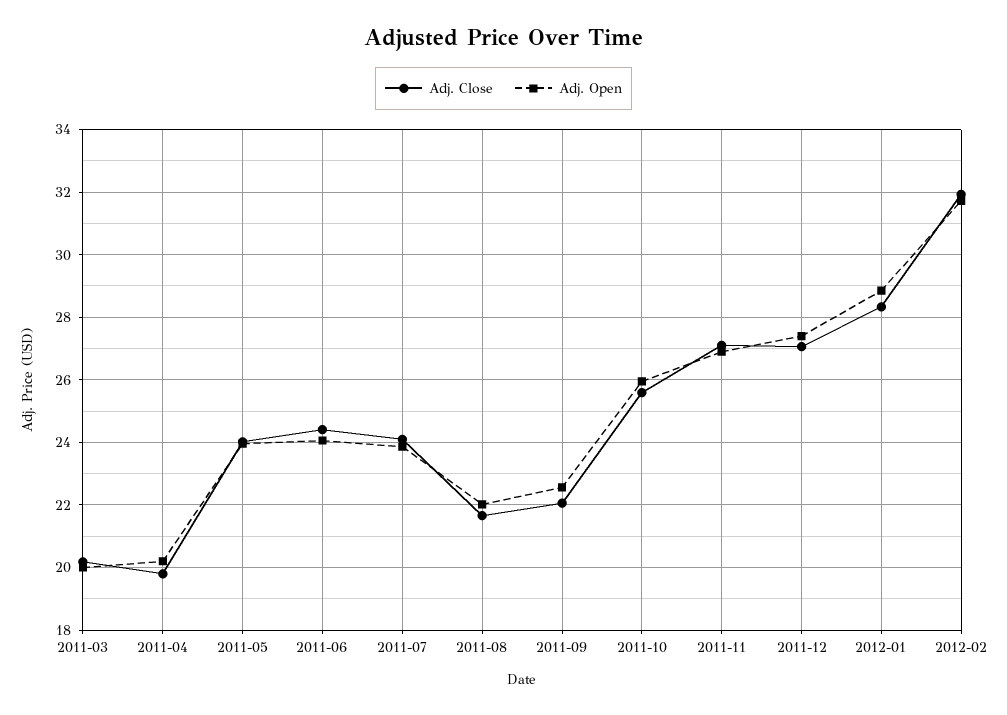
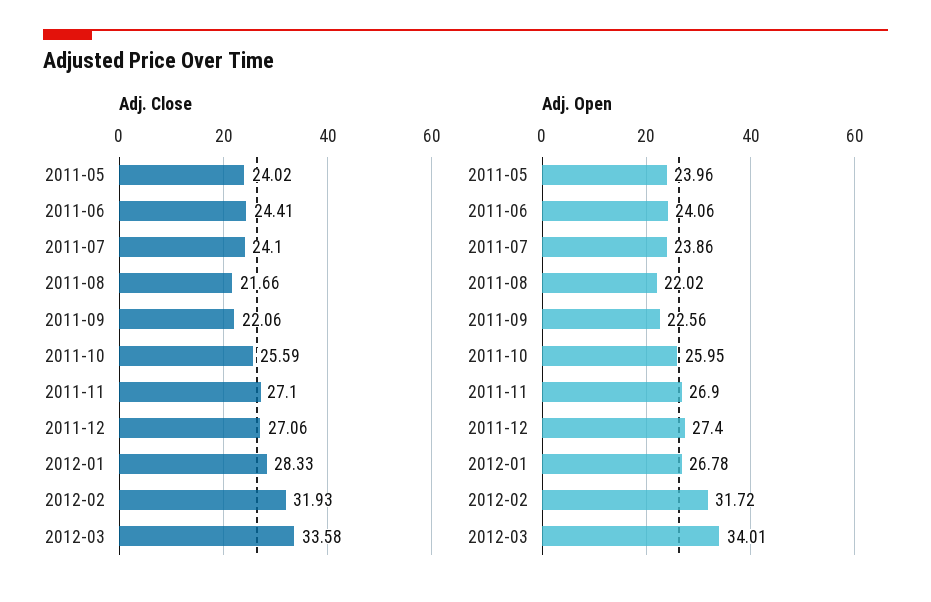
Adj. Close, 2011-03: 20.2 -> none
Adj. Open, 2011-03: 20 -> none
Adj. Close, 2011-04: 19.8 -> none
Adj. Open, 2011-04: 20.2 -> none
Adj. Open, 2012-01: 28.8 -> 26.78
Adj. Close, 2012-03: none -> 33.58
Adj. Open, 2012-03: none -> 34.01

